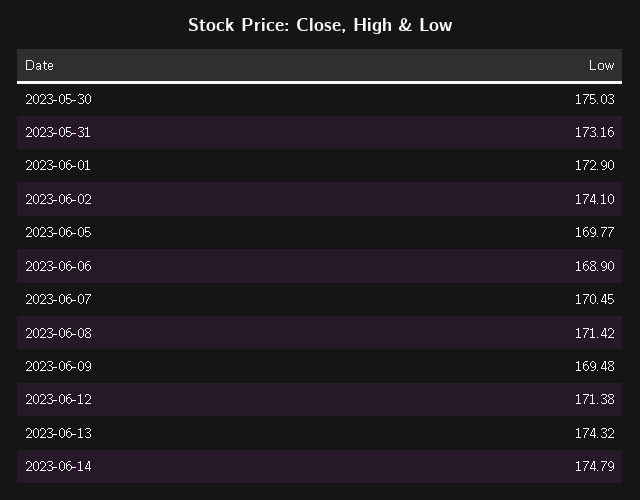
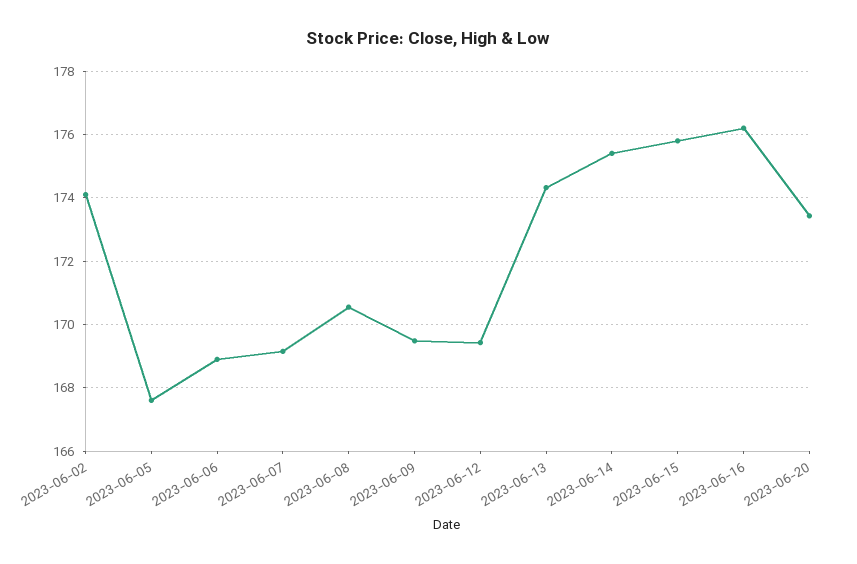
2023-05-30: 175.03 -> none
2023-05-31: 173.16 -> none
2023-06-01: 172.9 -> none
2023-06-05: 169.77 -> 167.6
2023-06-07: 170.45 -> 169.2
2023-06-08: 171.42 -> 170.6
2023-06-12: 171.38 -> 169.4
2023-06-14: 174.79 -> 175.4
2023-06-15: none -> 175.8
2023-06-16: none -> 176.2
2023-06-20: none -> 173.4

